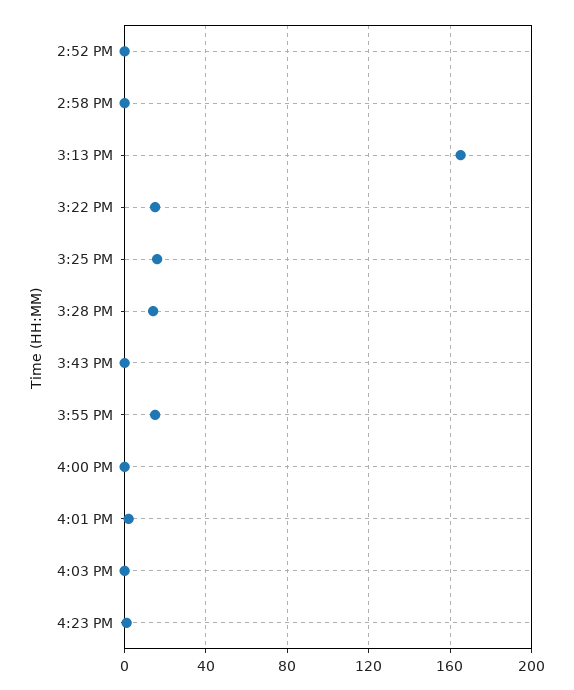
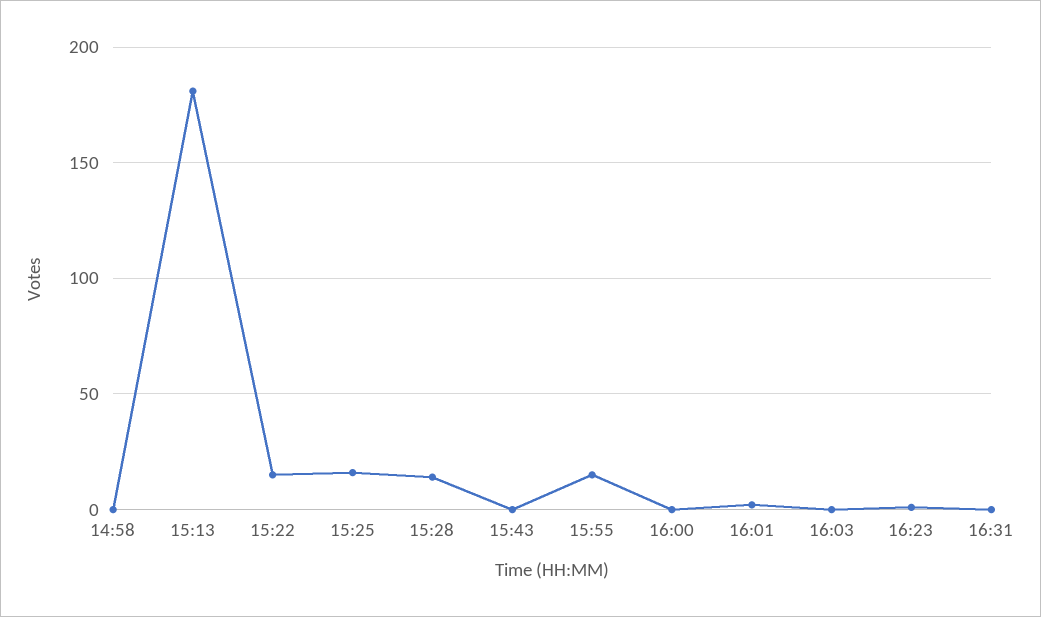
2:52 PM: 0 -> none
3:13 PM: 165 -> 180
16:31: none -> 0

